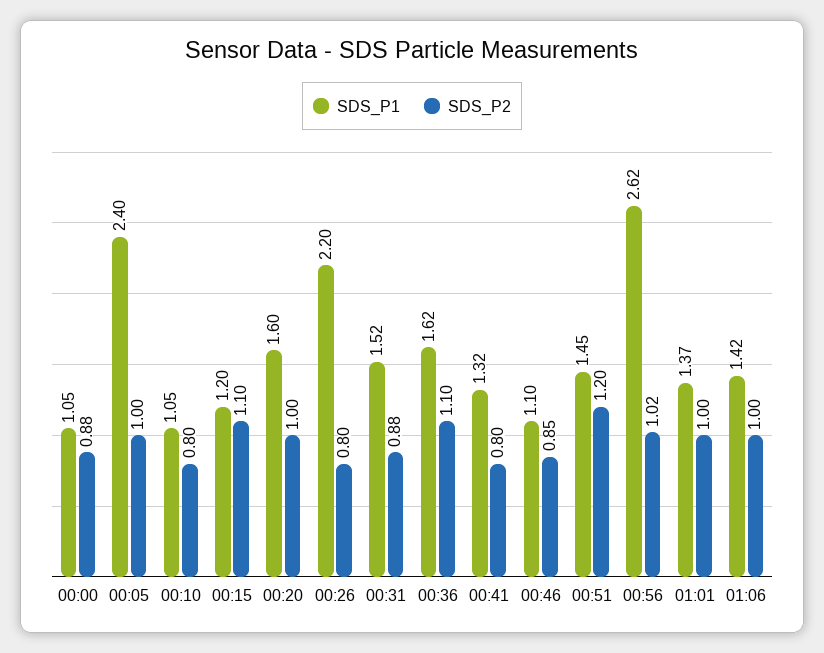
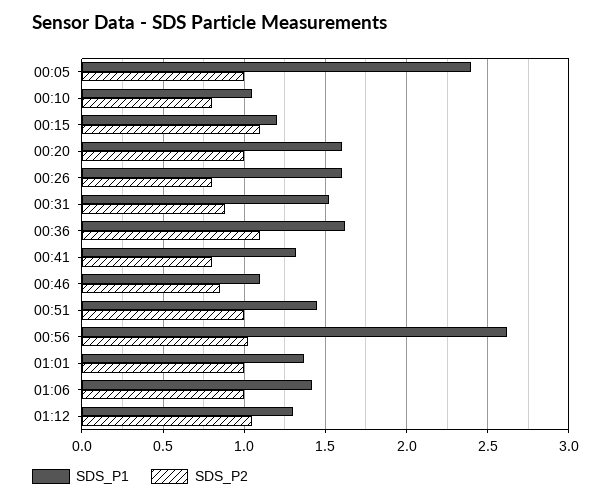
SDS_P1, 00:00: 1.05 -> none
SDS_P2, 00:00: 0.88 -> none
SDS_P1, 00:26: 2.2 -> 1.6
SDS_P2, 00:51: 1.2 -> 1
SDS_P1, 01:12: none -> 1.3
SDS_P2, 01:12: none -> 1.05

